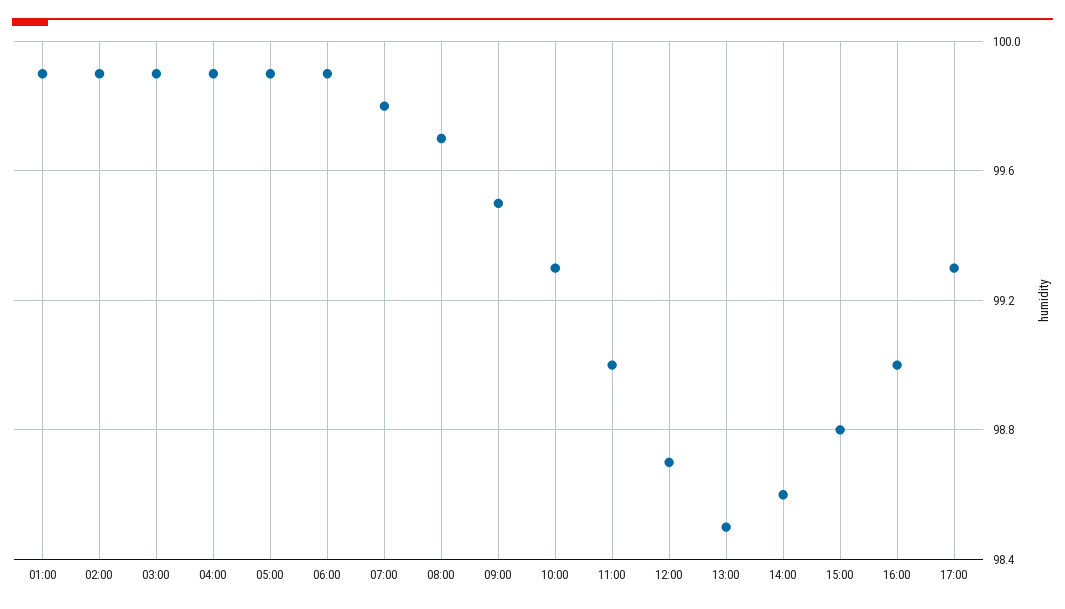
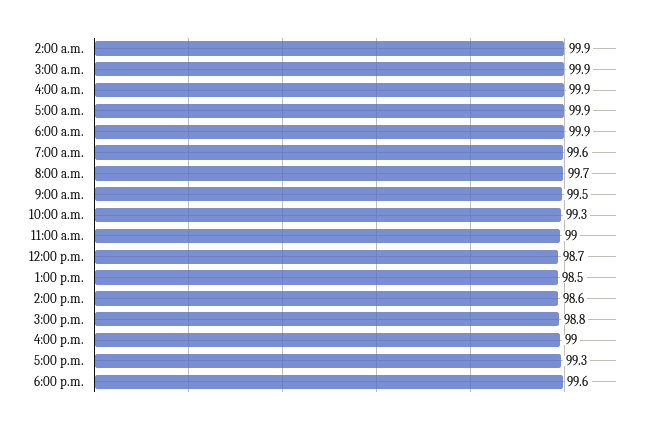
01:00: 99.9 -> none
07:00: 99.8 -> 99.6
6:00 p.m.: none -> 99.6

